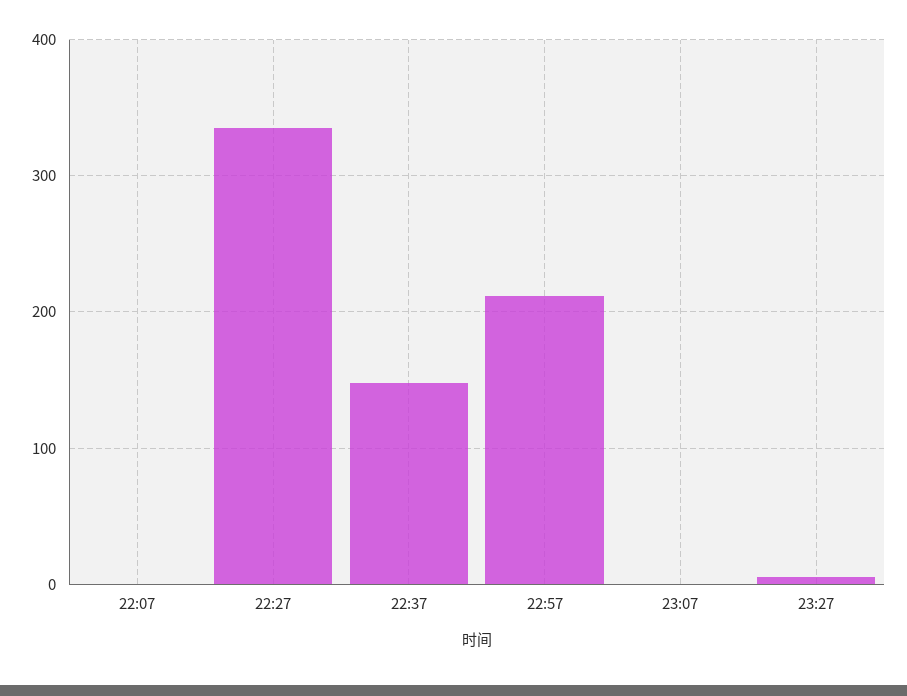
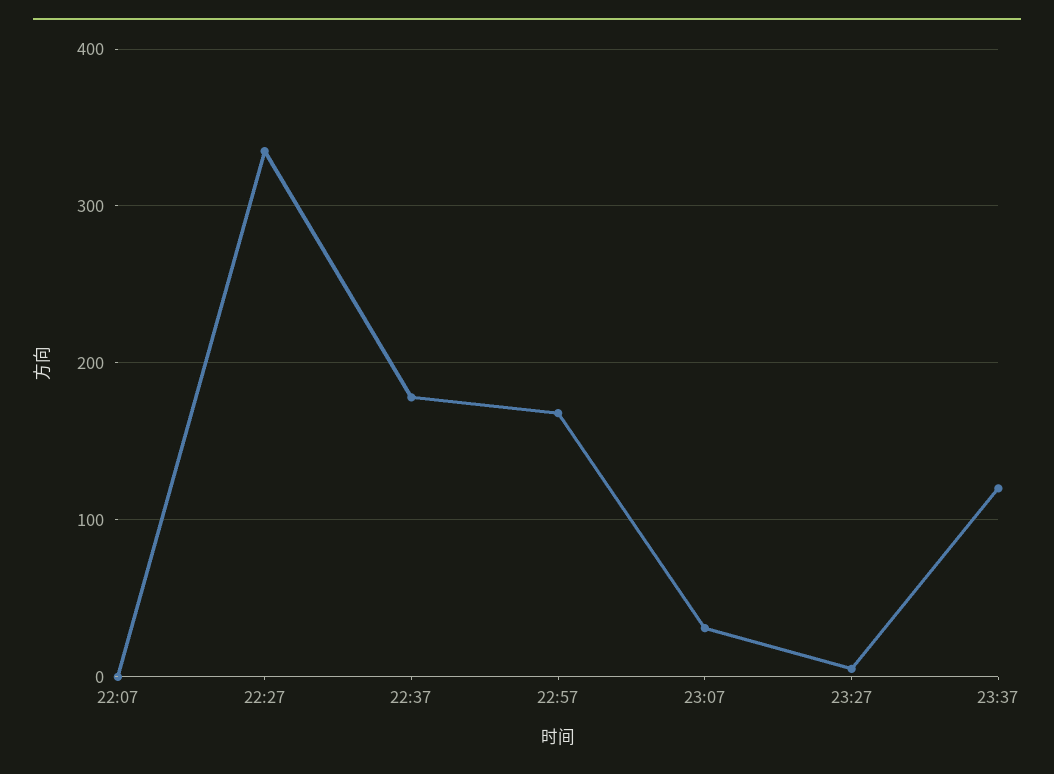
22:37: 150 -> 180
22:57: 210 -> 170
23:07: 0 -> 30
23:37: none -> 120

